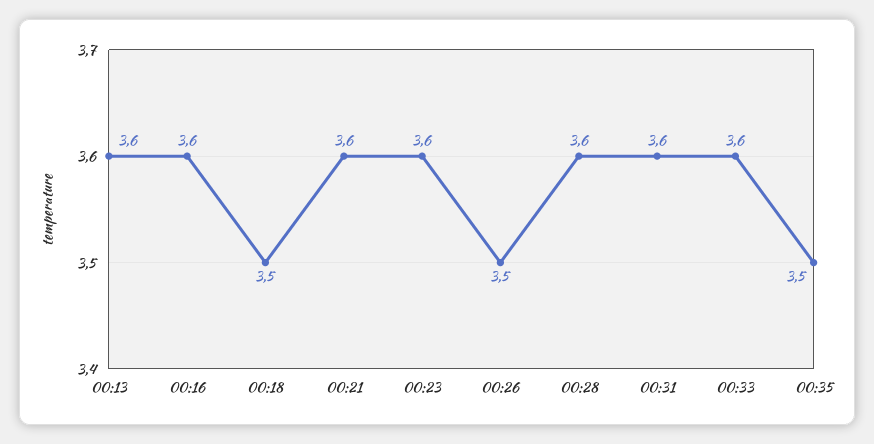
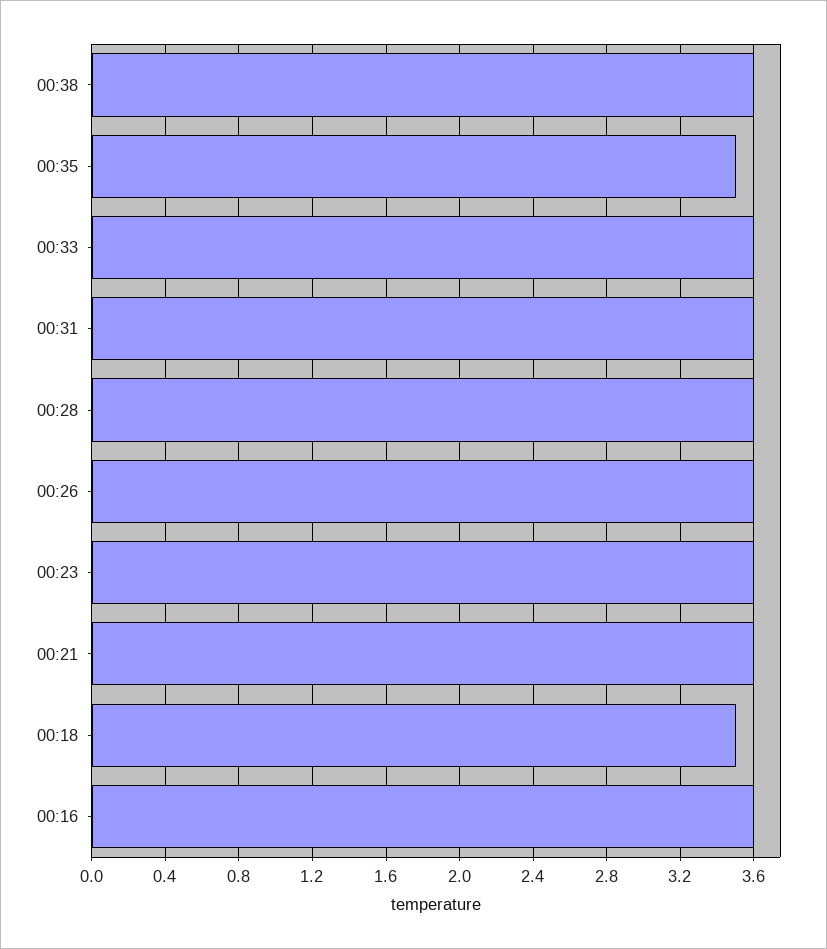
00:13: 3.6 -> none
00:26: 3.5 -> 3.6
00:38: none -> 3.6

